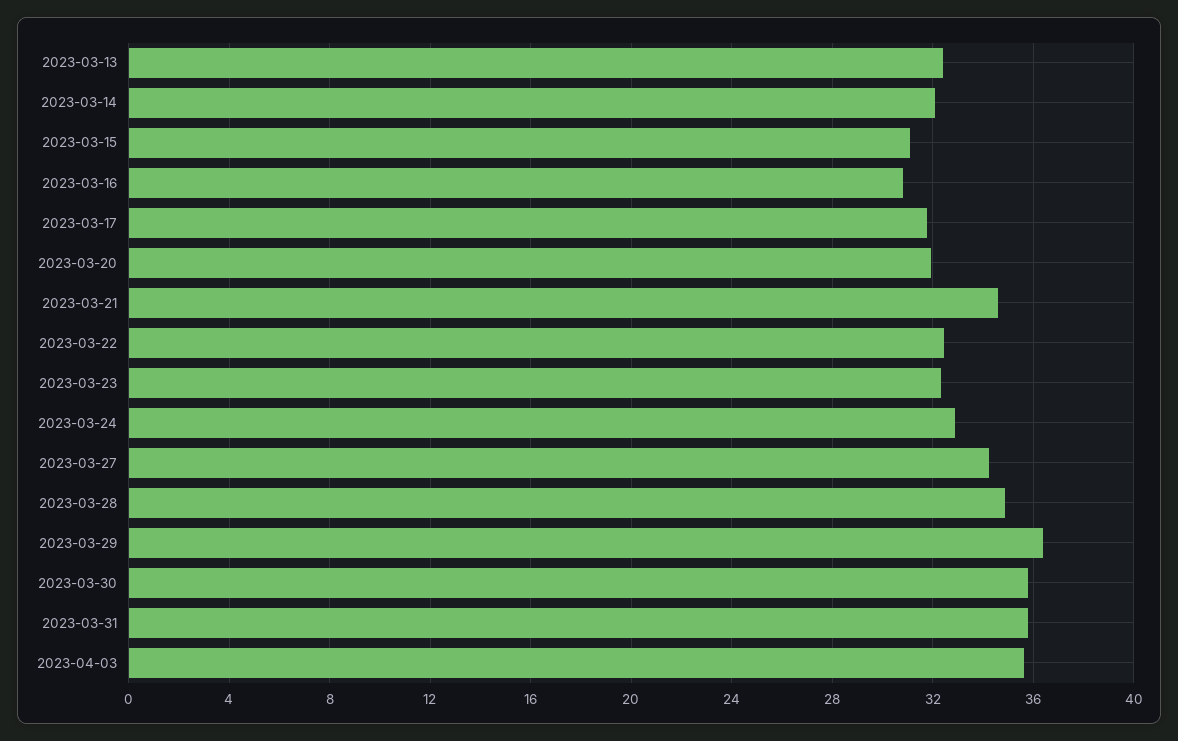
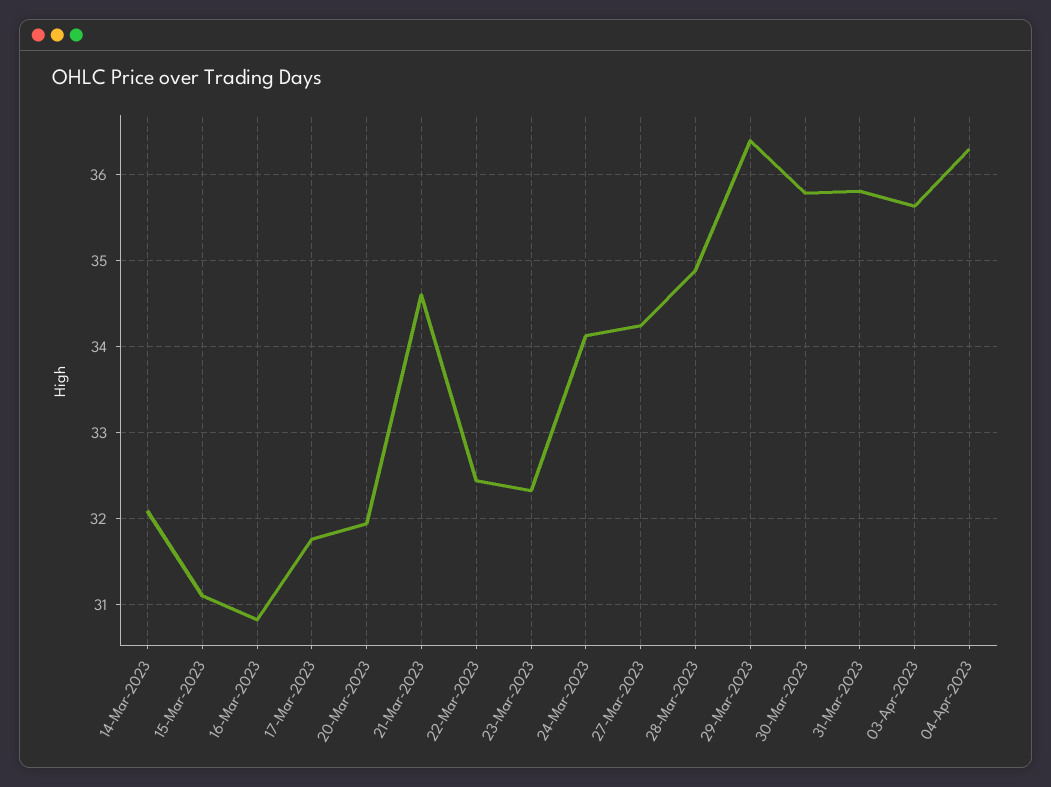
2023-03-13: 32.5 -> none
2023-03-24: 33 -> 34.1
04-Apr-2023: none -> 36.3

